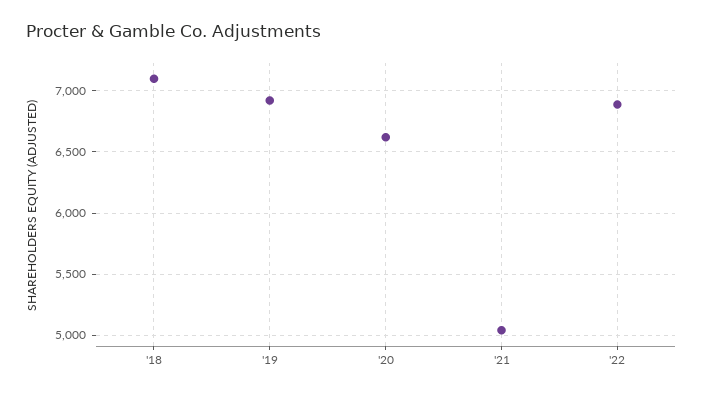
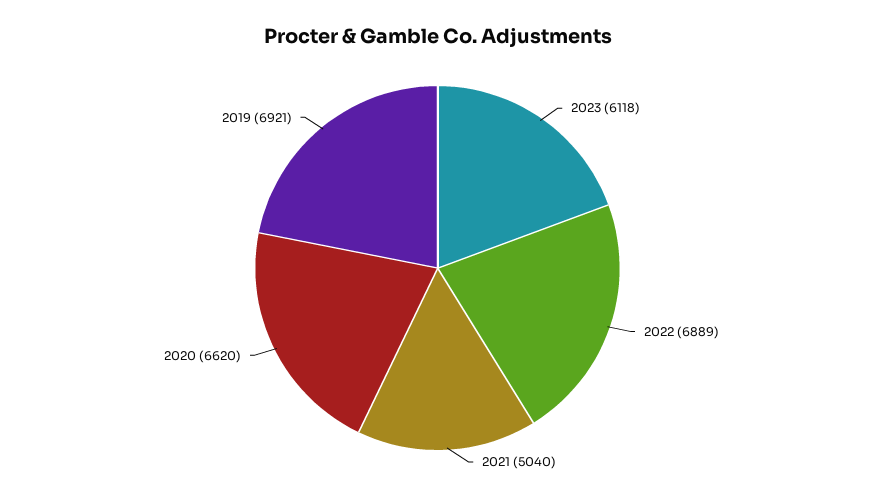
'18: 7100 -> none
2023: none -> 6118

